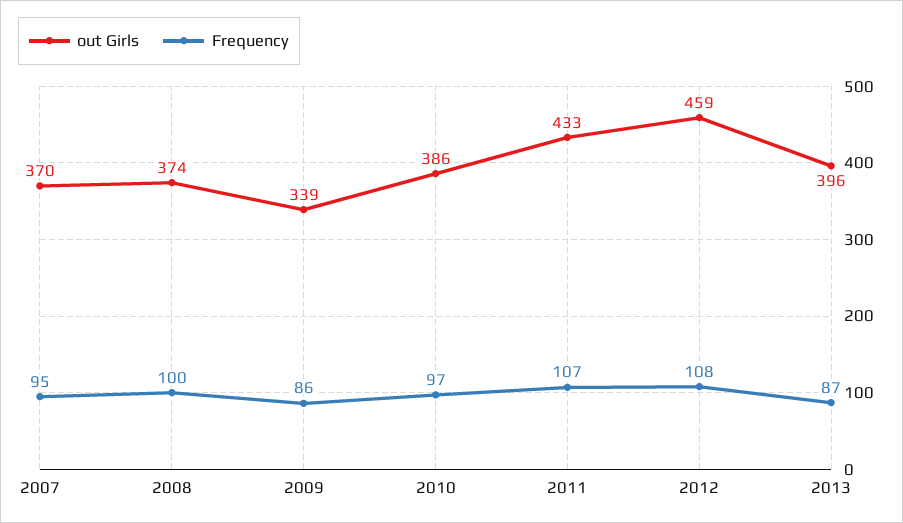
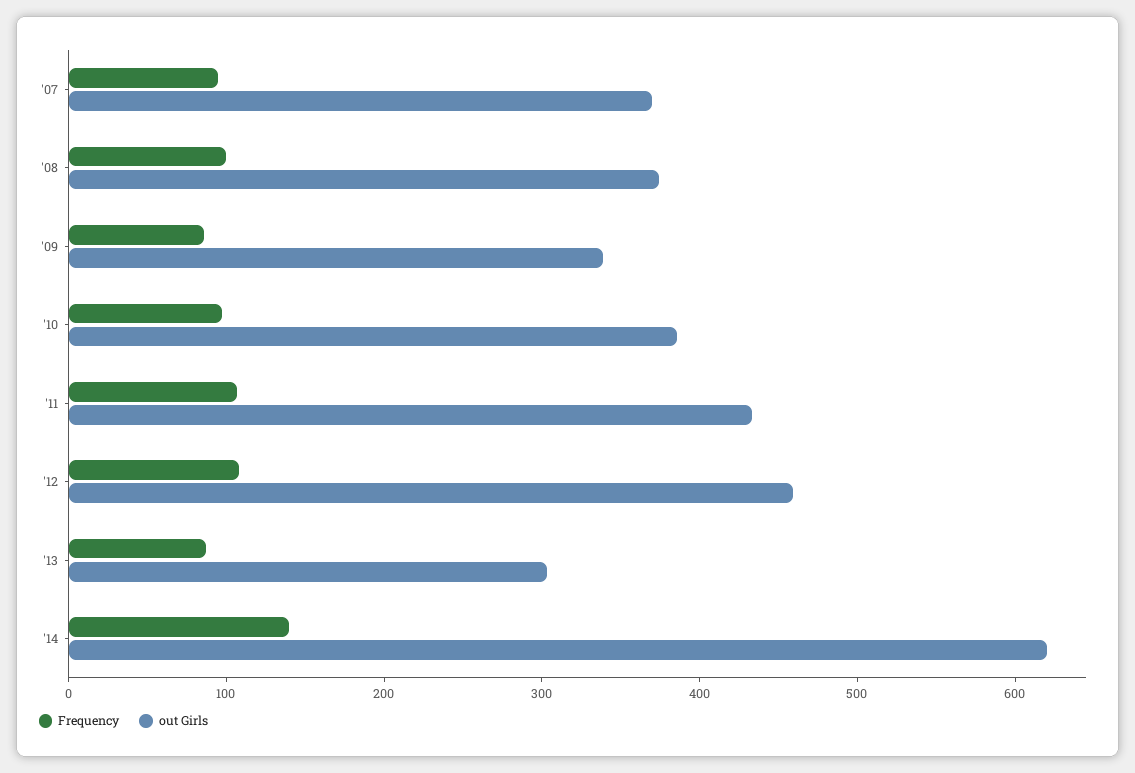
out Girls, 2013: 396 -> 300
Frequency, '14: none -> 140
out Girls, '14: none -> 620

